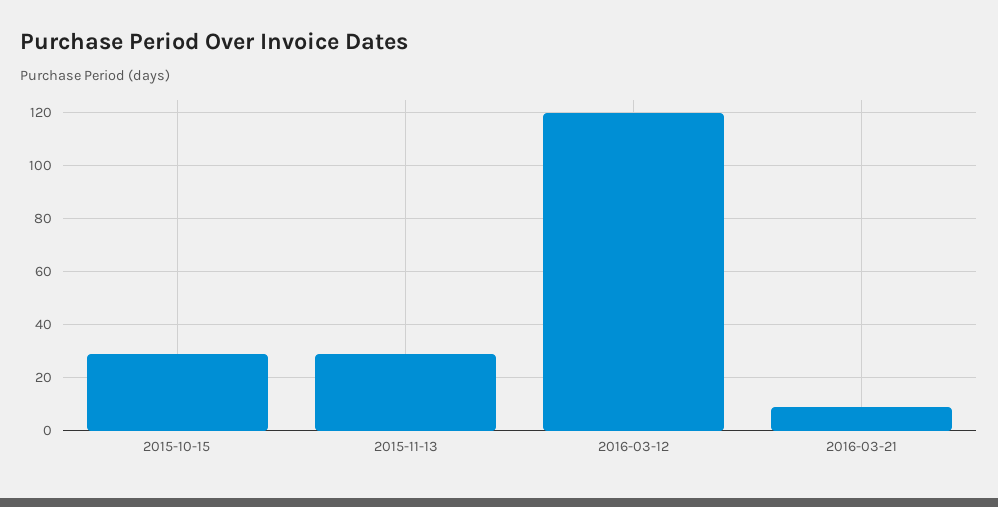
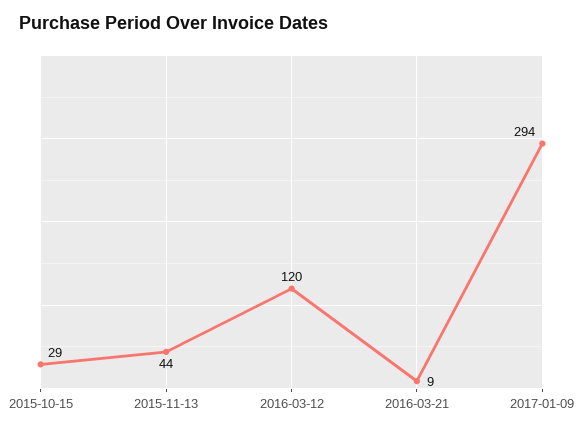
2015-11-13: 30 -> 44
2017-01-09: none -> 294

